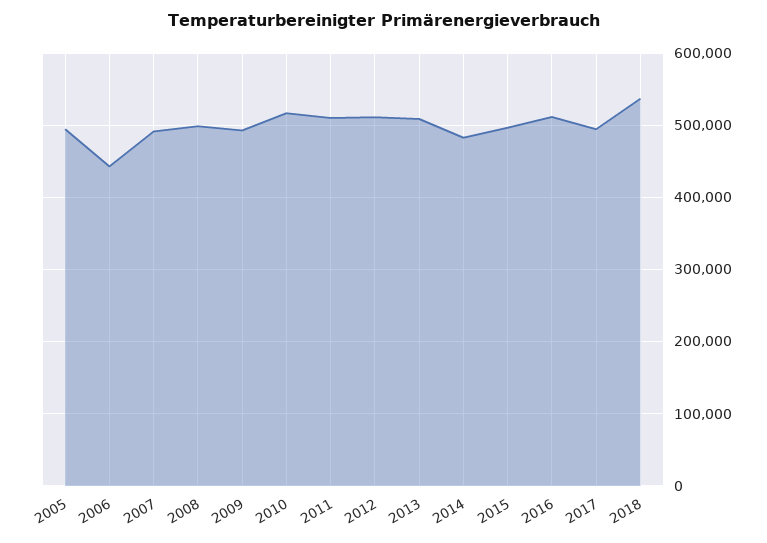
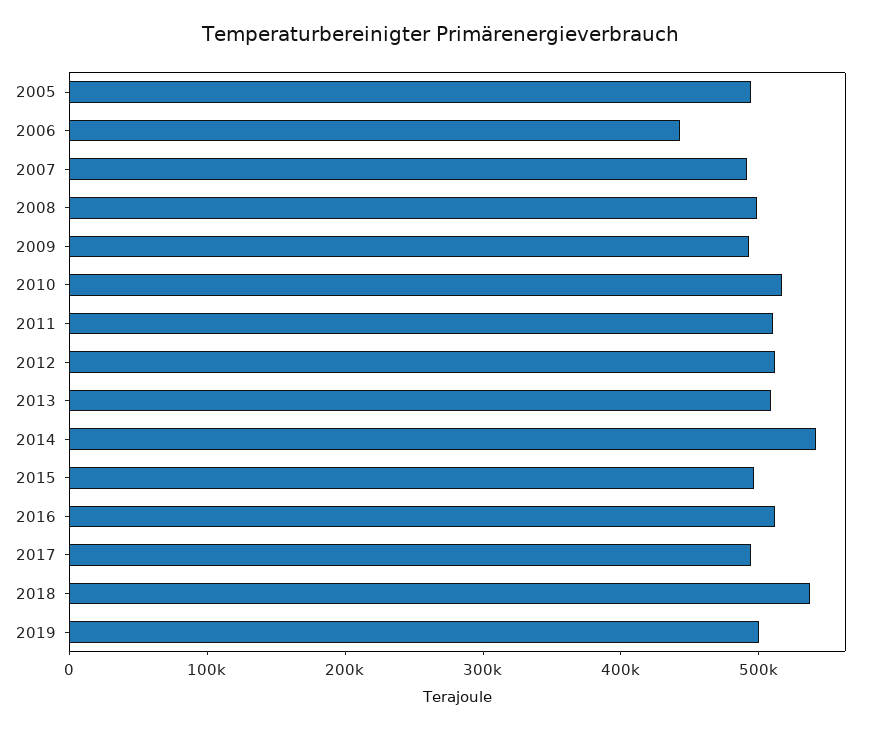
2014: 480000 -> 540000
2019: none -> 500000

